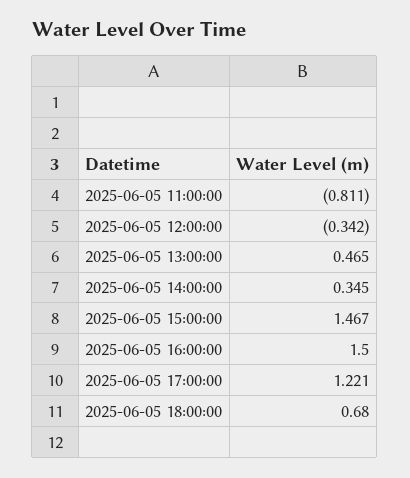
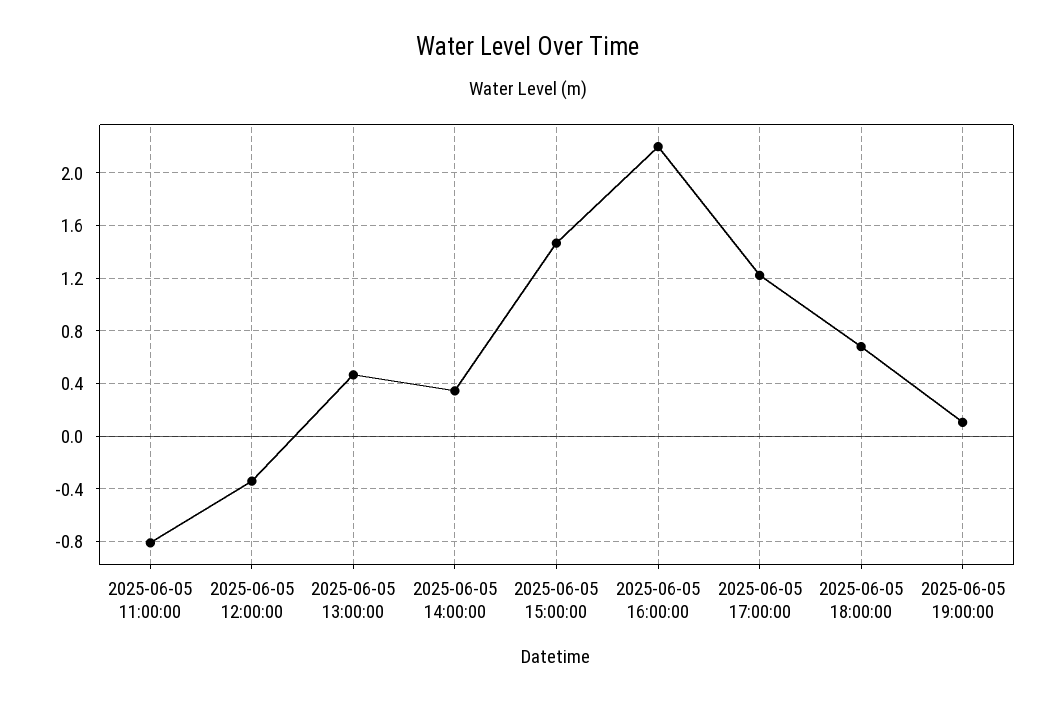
2025-06-05 16:00:00: 1.5 -> 2.2
2025-06-05 19:00:00: none -> 0.1

